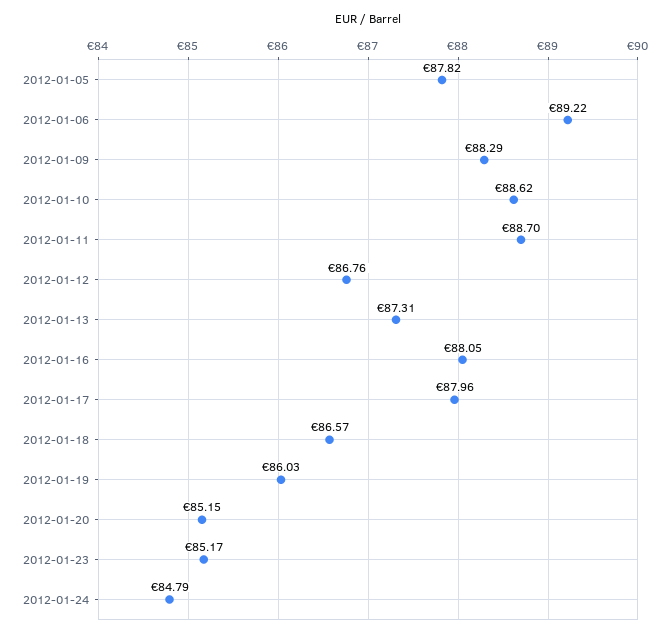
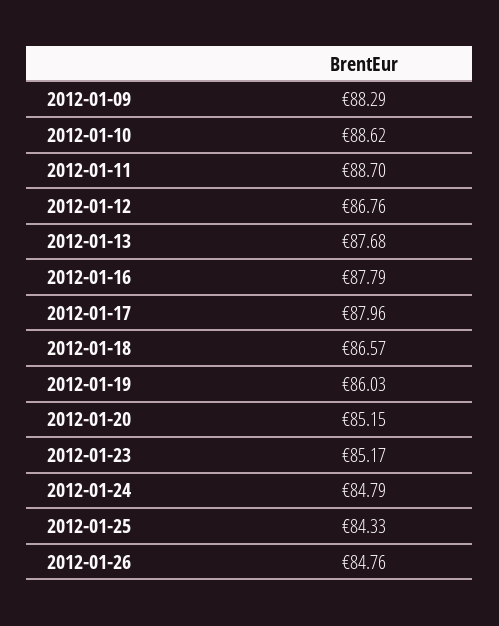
2012-01-05: 87.82 -> none
2012-01-06: 89.22 -> none
2012-01-13: 87.31 -> 87.68
2012-01-16: 88.05 -> 87.79
2012-01-25: none -> 84.33
2012-01-26: none -> 84.76

